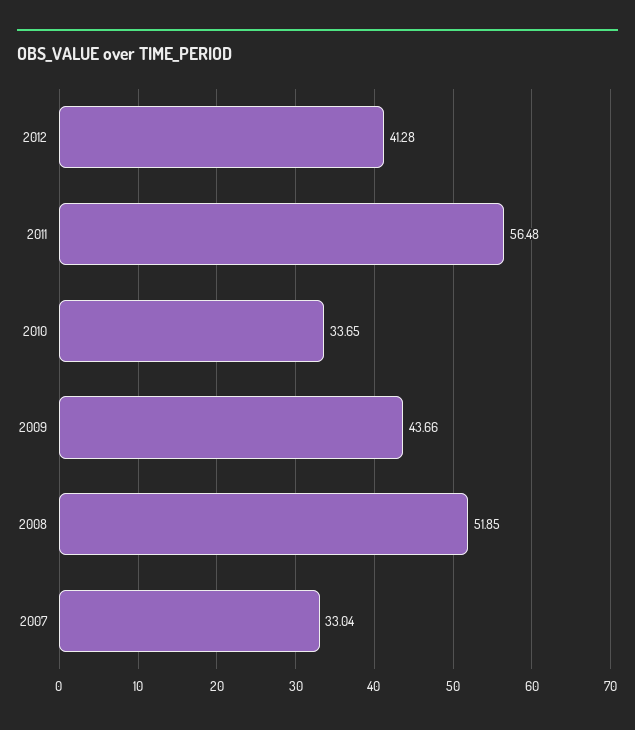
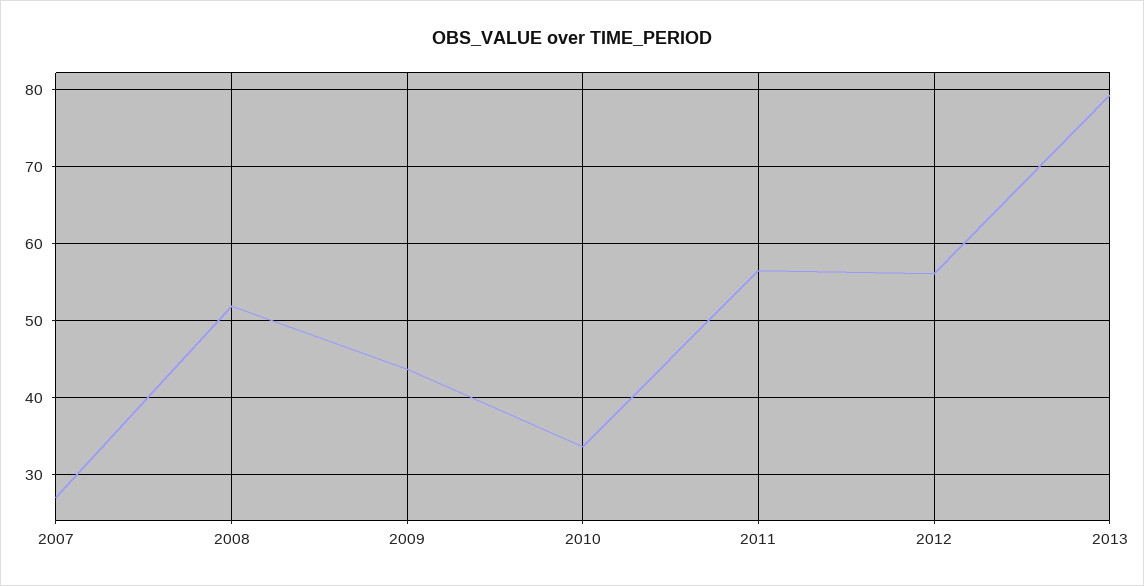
2012: 41.28 -> 56
2007: 33.04 -> 27
2013: none -> 79

